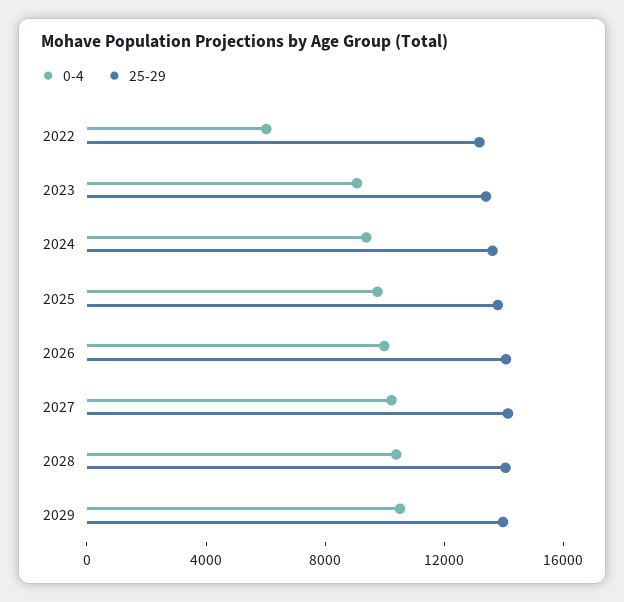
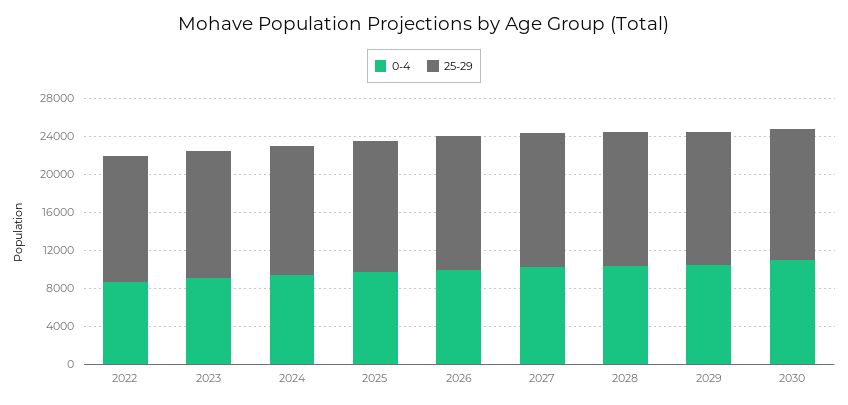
0-4, 2022: 6000 -> 9000
0-4, 2030: none -> 11000
25-29, 2030: none -> 14000

